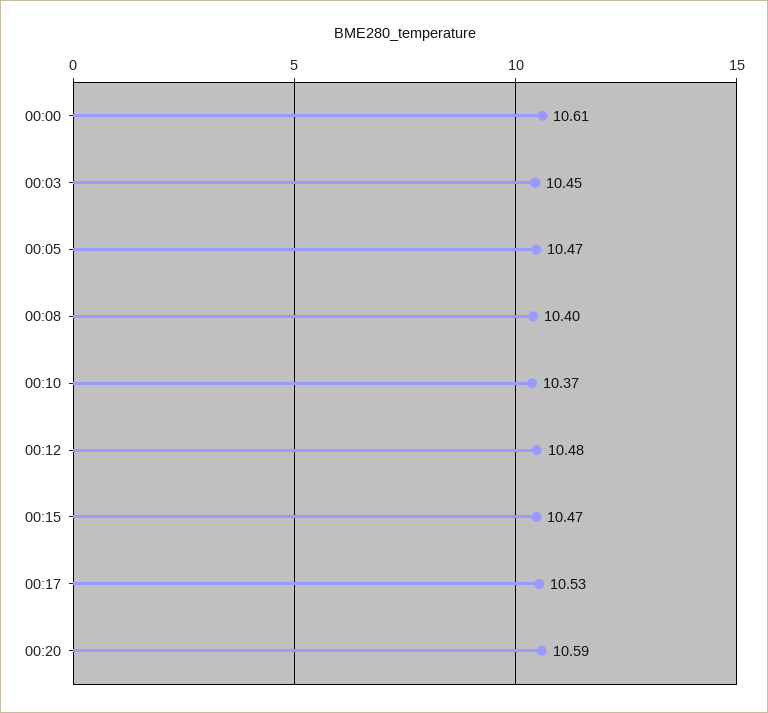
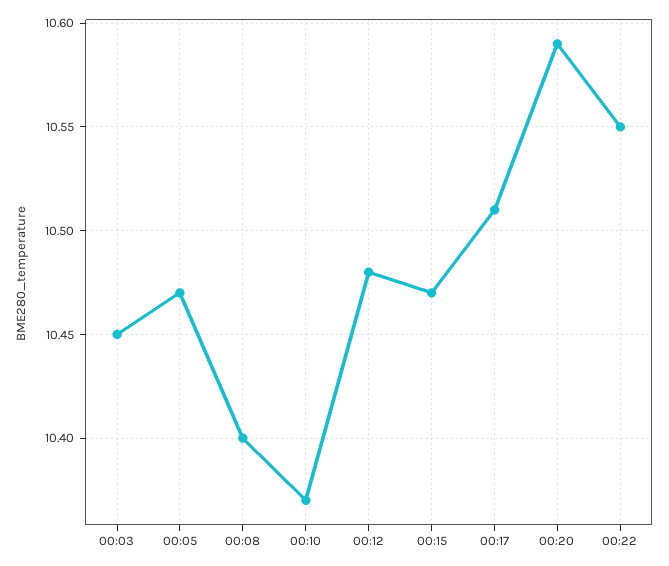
00:00: 10.61 -> none
00:17: 10.53 -> 10.51
00:22: none -> 10.55

